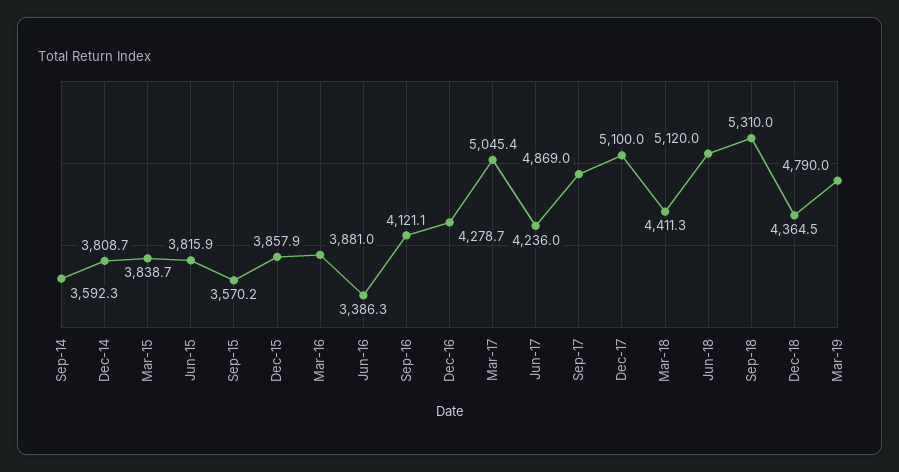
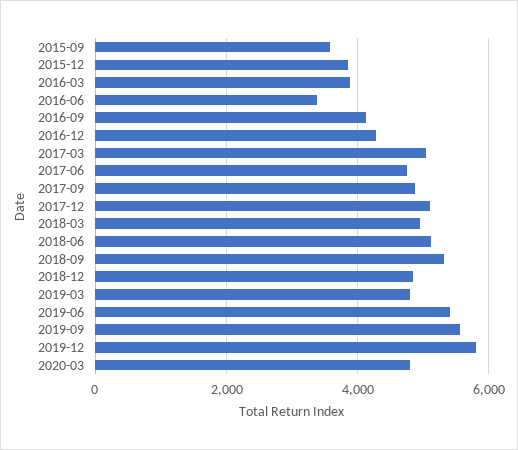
Sep-14: 3592.3 -> none
Dec-14: 3808.7 -> none
Mar-15: 3838.7 -> none
Jun-15: 3815.9 -> none
Jun-17: 4236 -> 4800
Mar-18: 4411.3 -> 5000
Dec-18: 4364.5 -> 4800
2019-06: none -> 5400
2019-09: none -> 5600
2019-12: none -> 5800
2020-03: none -> 4800

